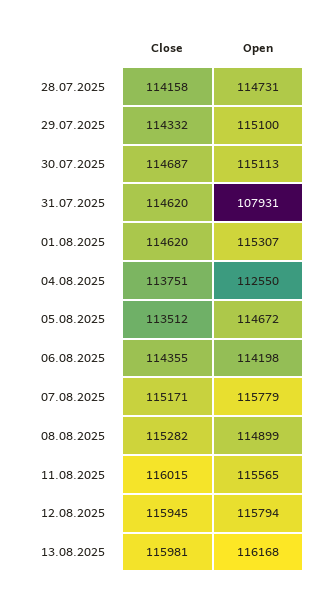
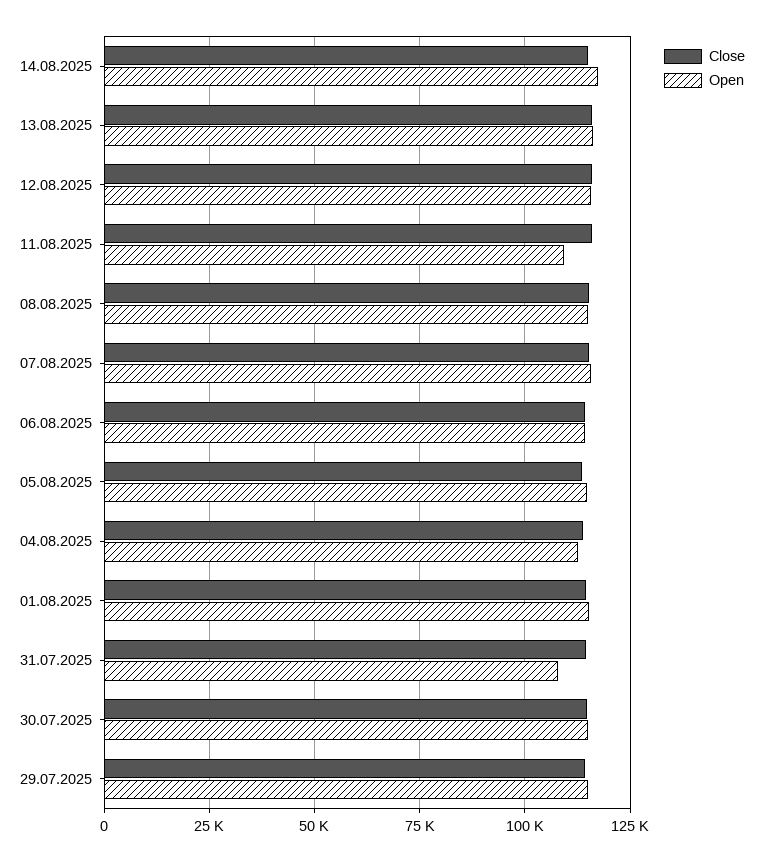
Close, 28.07.2025: 114158 -> none
Open, 28.07.2025: 114731 -> none
Open, 11.08.2025: 115565 -> 110000
Close, 14.08.2025: none -> 115000
Open, 14.08.2025: none -> 117500

